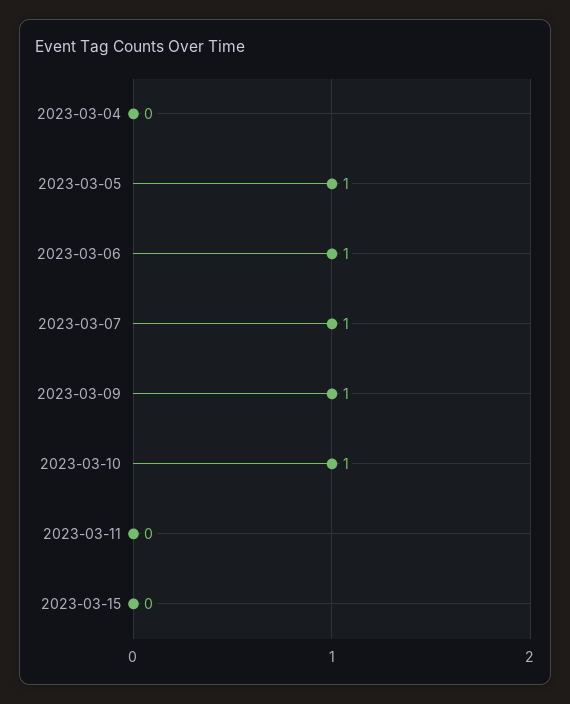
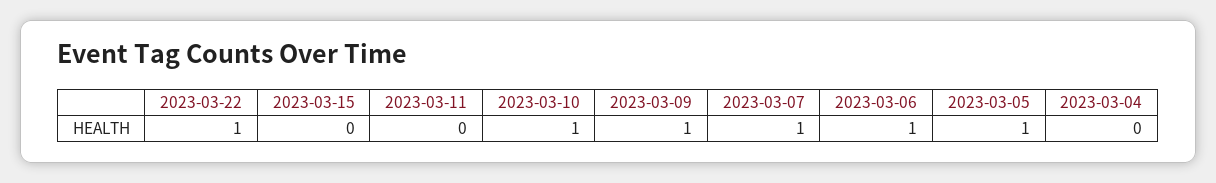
2023-03-22: none -> 1

